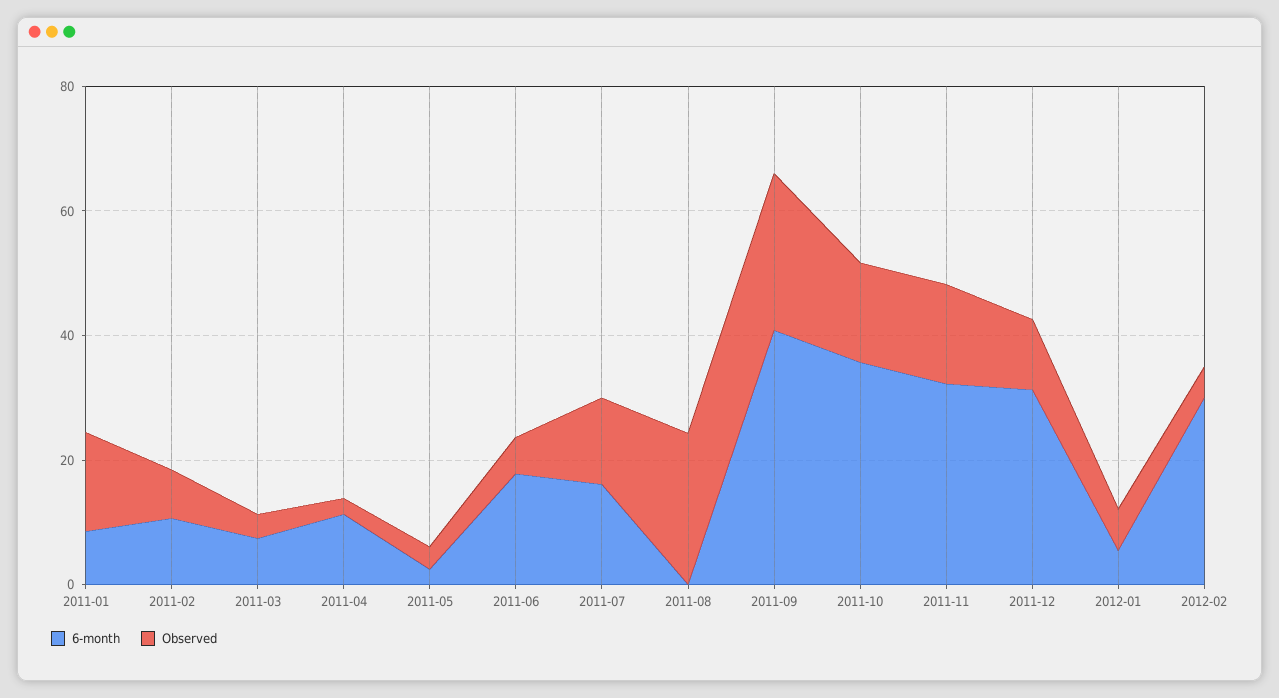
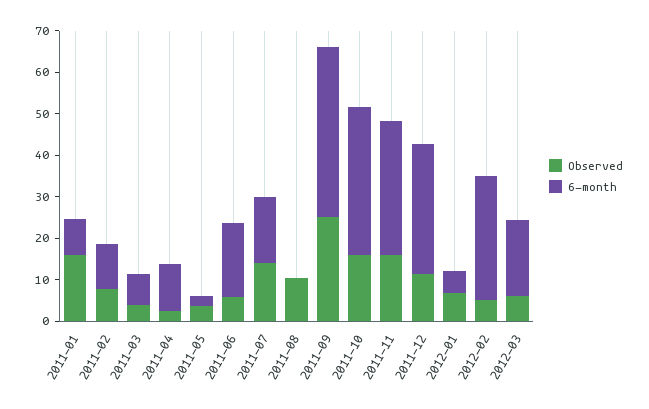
Observed, 2011-08: 25 -> 10
Observed, 2012-03: none -> 6
6-month, 2012-03: none -> 18

